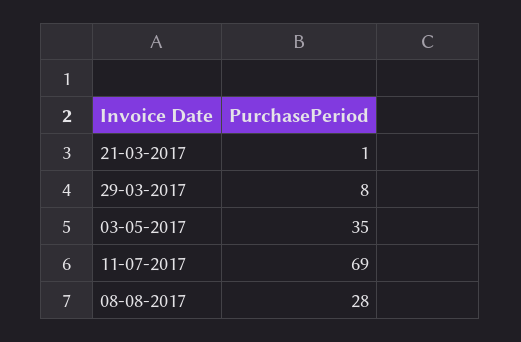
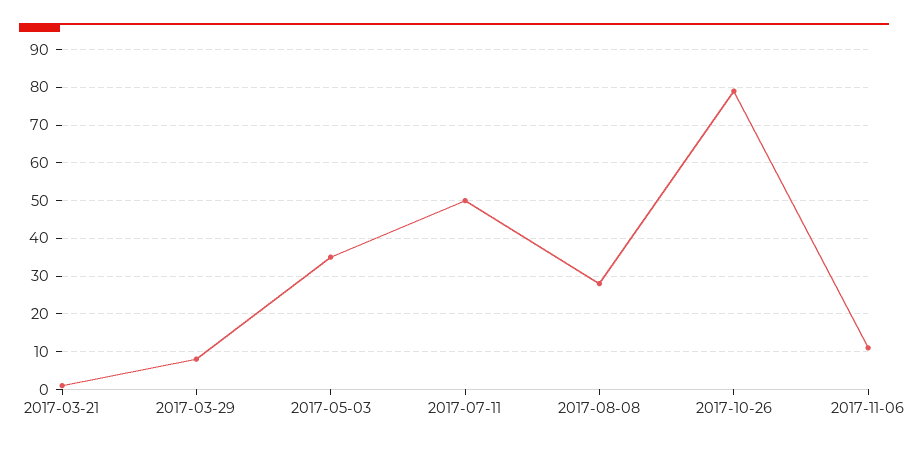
11-07-2017: 69 -> 50
2017-10-26: none -> 80
2017-11-06: none -> 10

